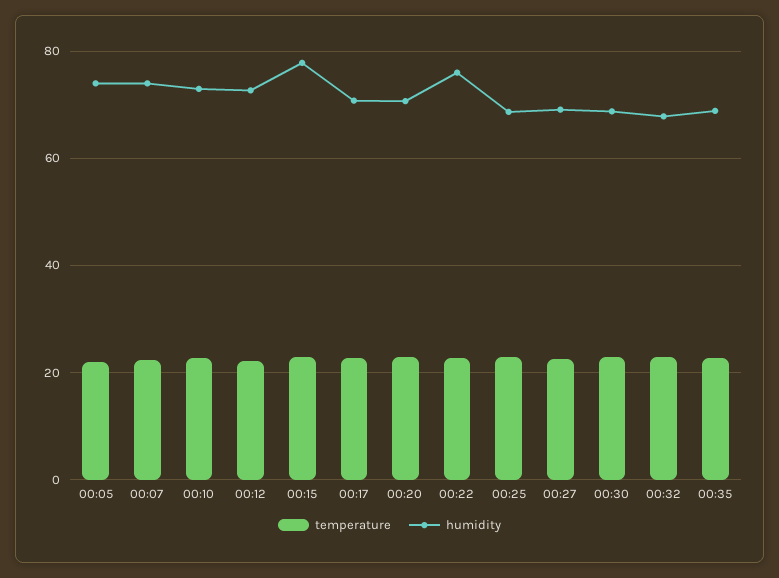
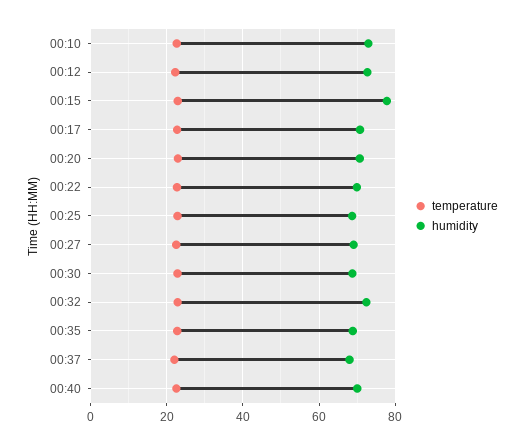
temperature, 00:05: 22 -> none
humidity, 00:05: 74 -> none
temperature, 00:07: 22 -> none
humidity, 00:07: 74 -> none
humidity, 00:22: 76 -> 70
humidity, 00:32: 68 -> 72
temperature, 00:37: none -> 22
humidity, 00:37: none -> 68
temperature, 00:40: none -> 22
humidity, 00:40: none -> 70

